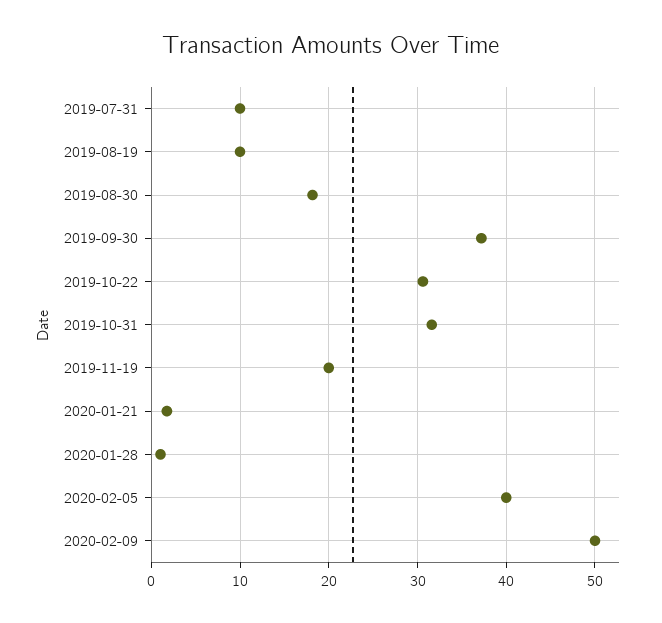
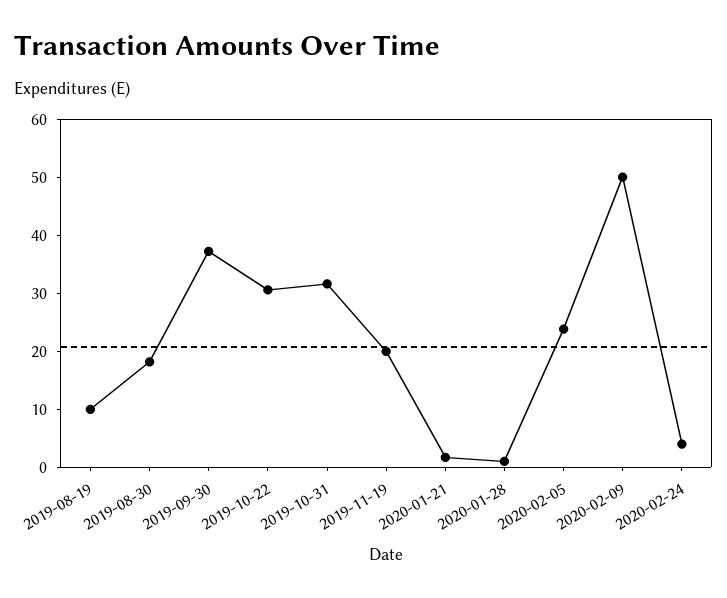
2019-07-31: 10 -> none
2020-02-05: 40 -> 24
2020-02-24: none -> 4

